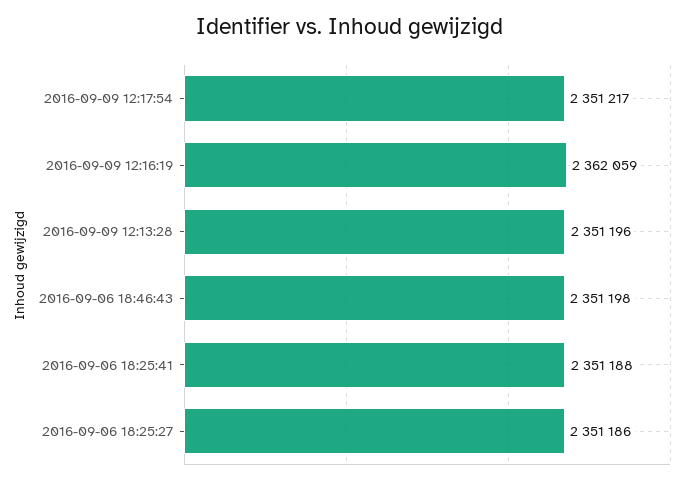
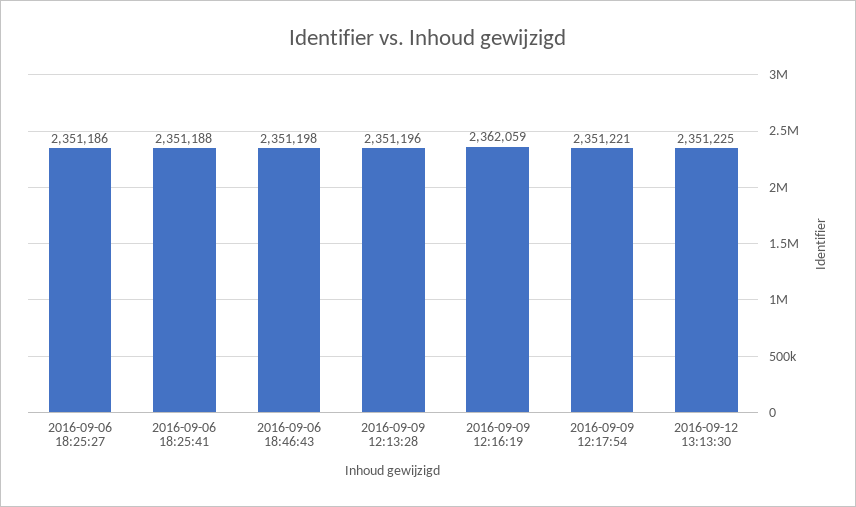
2016-09-09 12:17:54: 2351217 -> 2351221
2016-09-12 13:13:30: none -> 2351225

